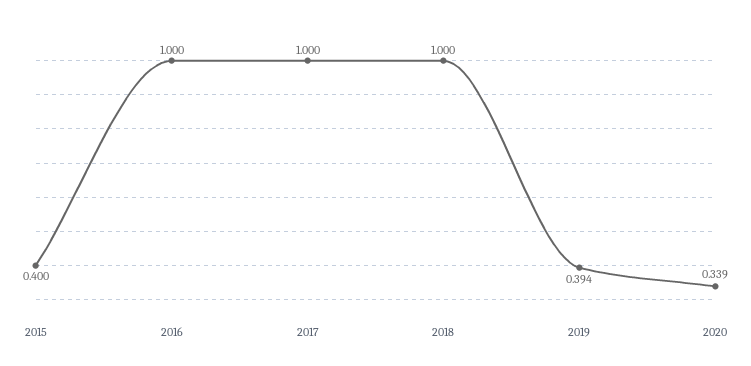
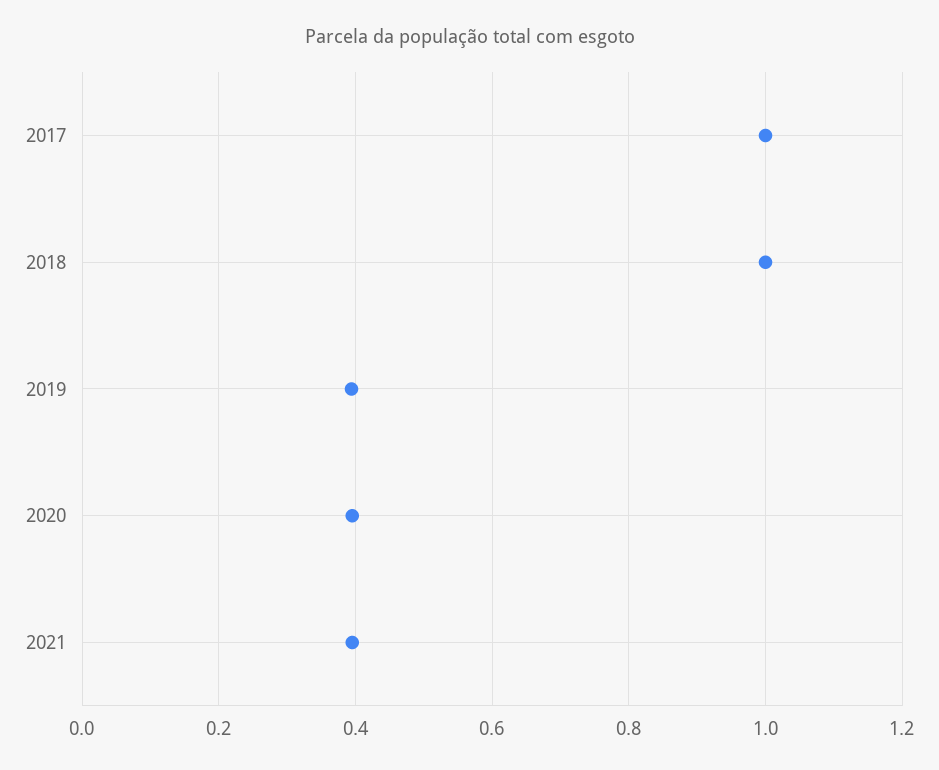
2015: 0.4 -> none
2016: 1 -> none
2020: 0.339 -> 0.4
2021: none -> 0.4

